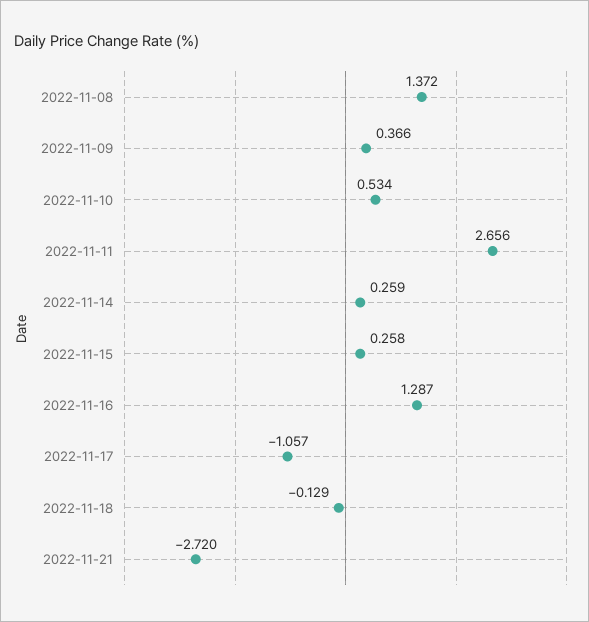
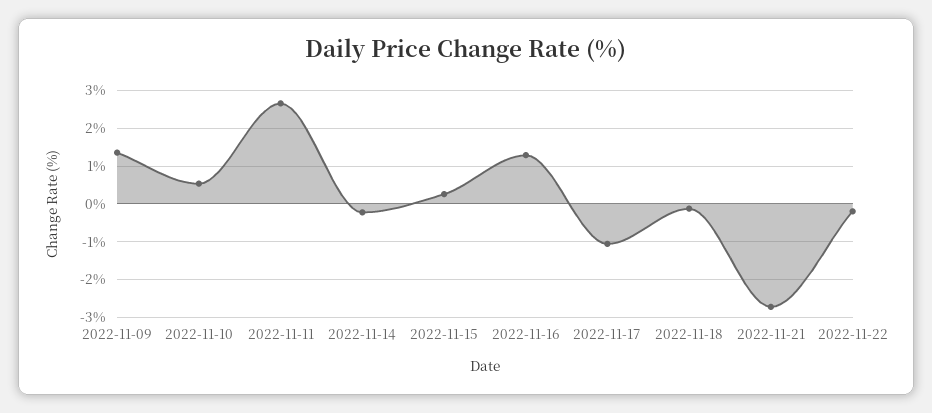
2022-11-08: 1.372 -> none
2022-11-09: 0.366 -> 1.4
2022-11-14: 0.259 -> -0.2
2022-11-22: none -> -0.2

